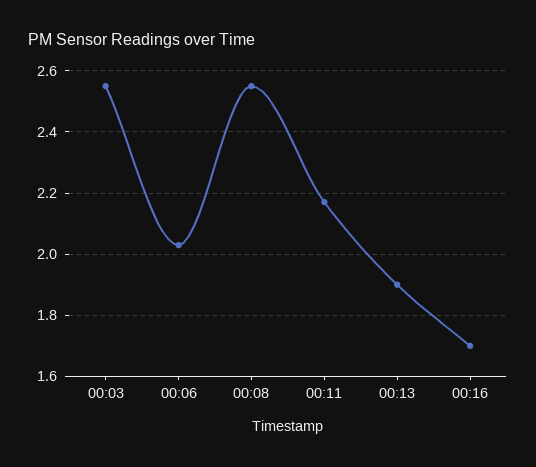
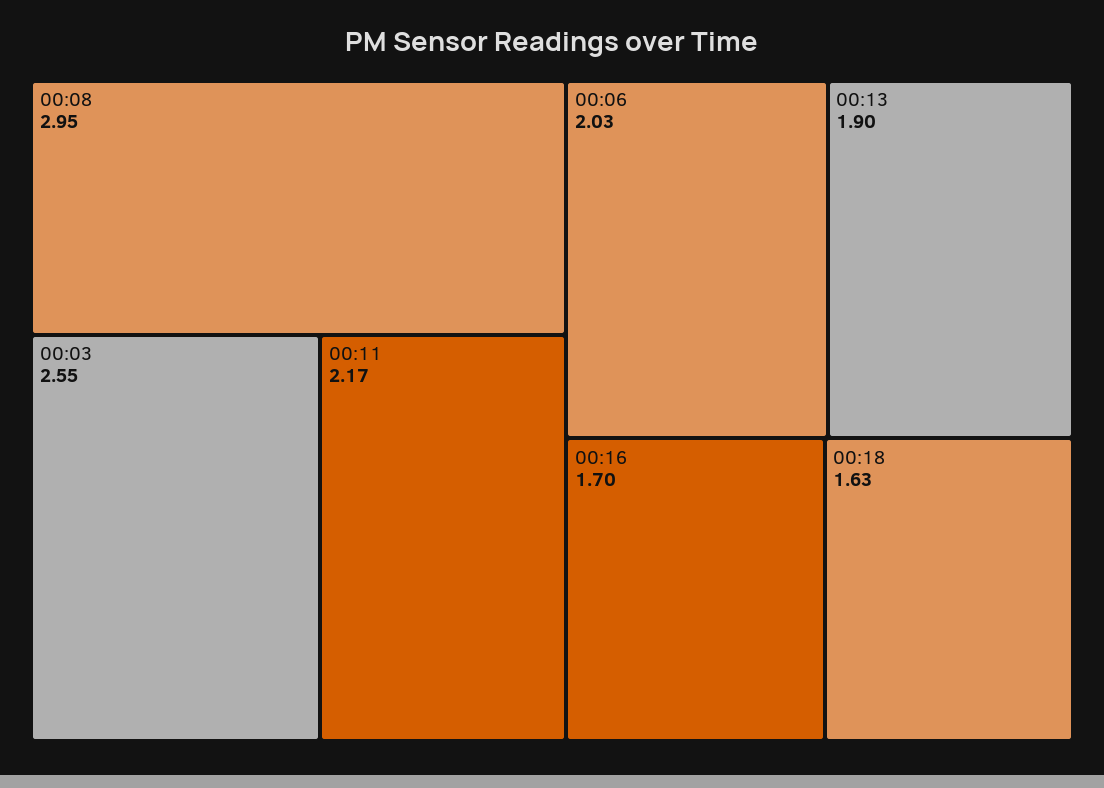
00:08: 2.55 -> 2.95
00:18: none -> 1.63

